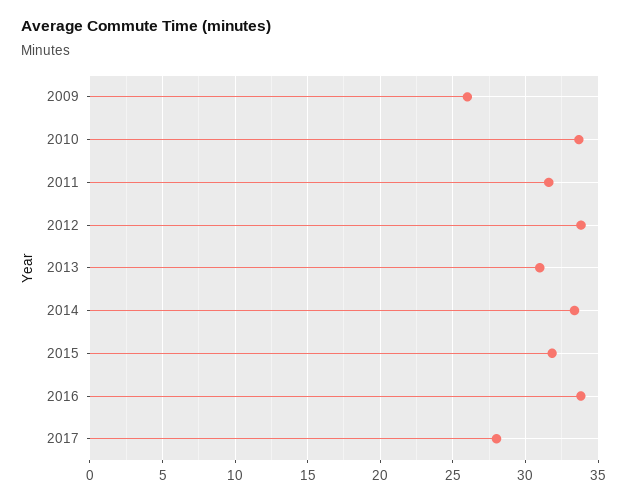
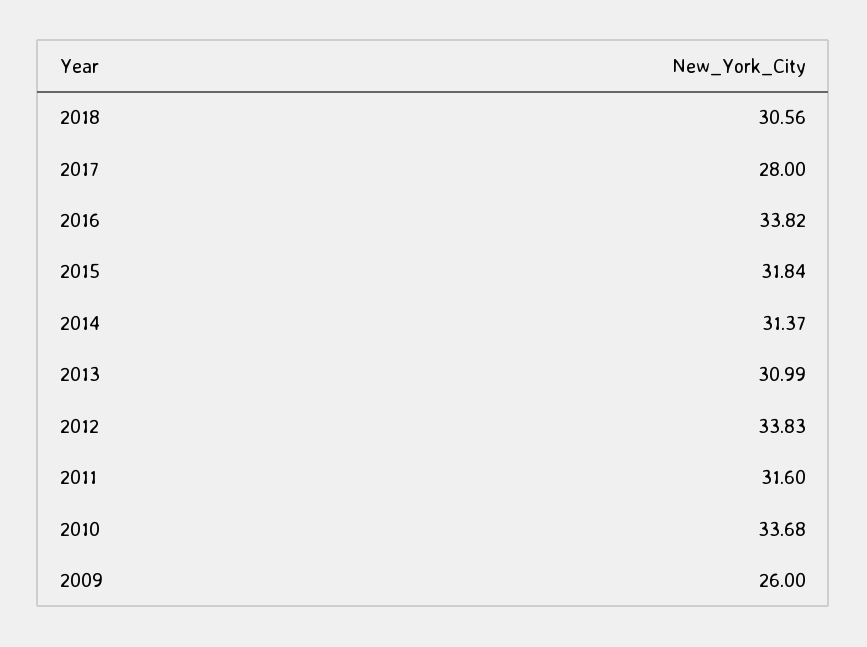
2014: 33.5 -> 31.37
2018: none -> 30.56

